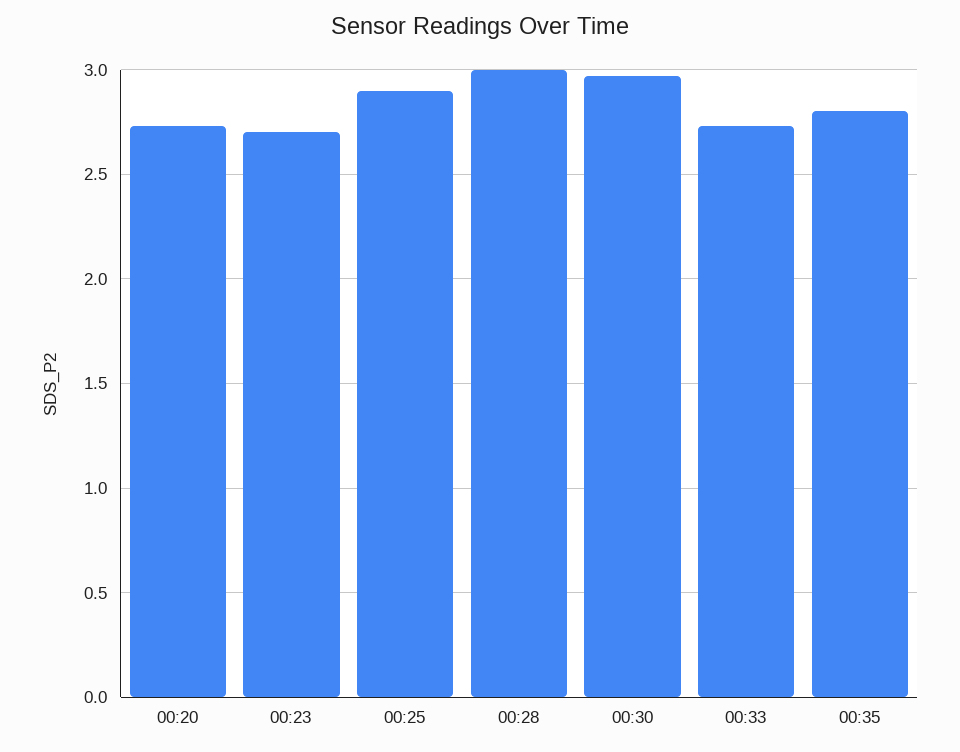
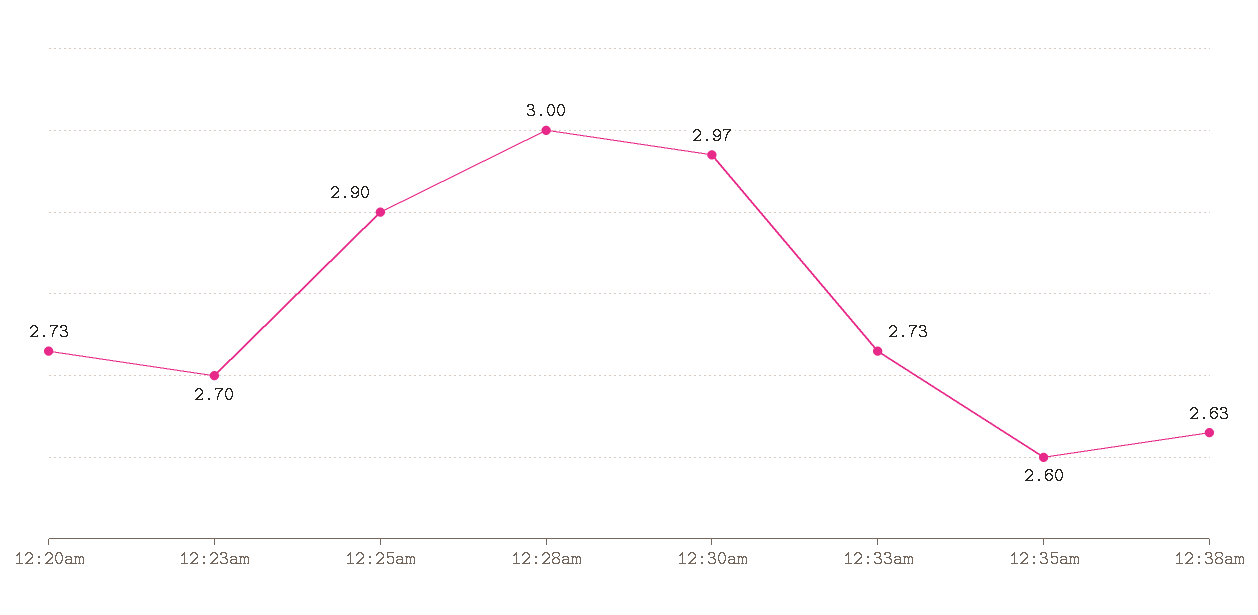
00:35: 2.8 -> 2.6
12:38am: none -> 2.63

